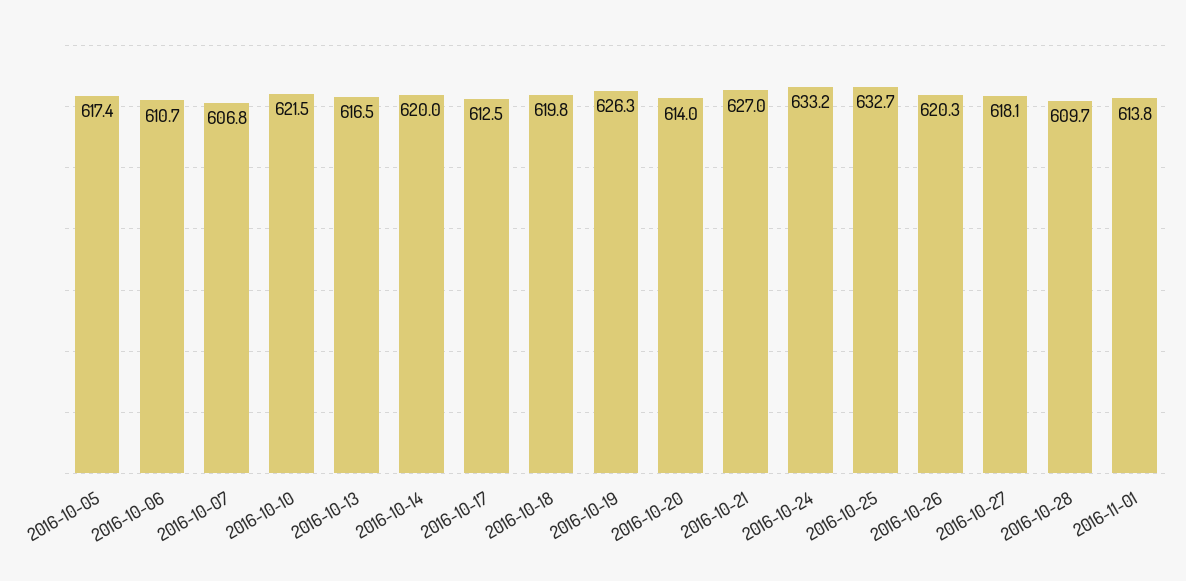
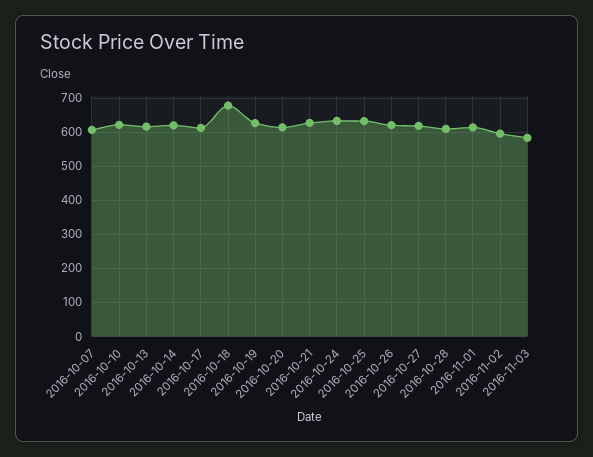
2016-10-05: 617.4 -> none
2016-10-06: 610.7 -> none
2016-10-18: 619.8 -> 680
2016-11-02: none -> 600
2016-11-03: none -> 580

